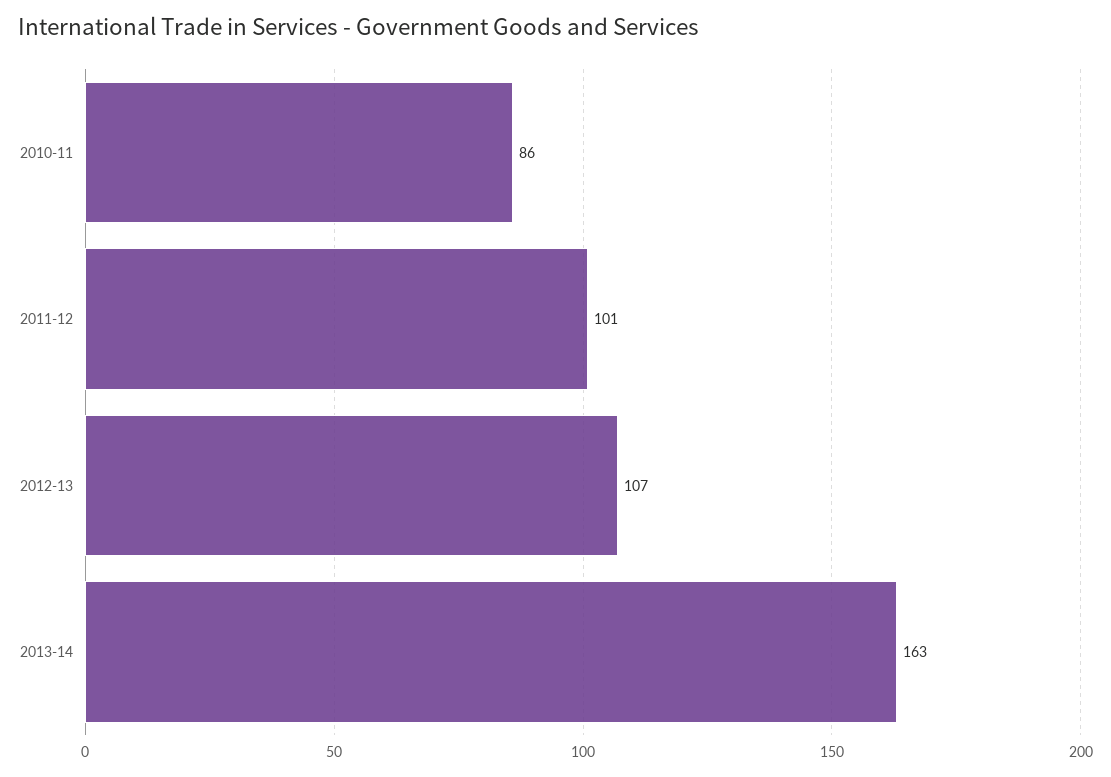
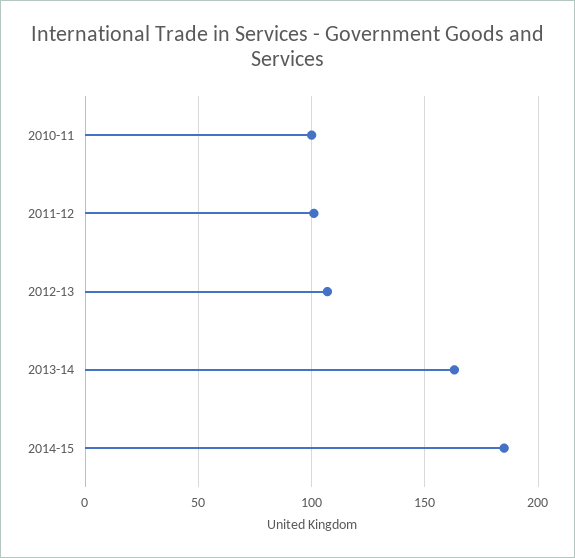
2010-11: 86 -> 100
2014-15: none -> 185

